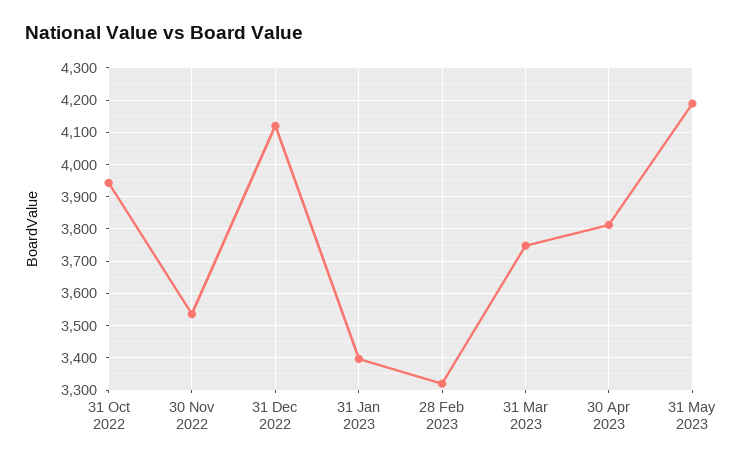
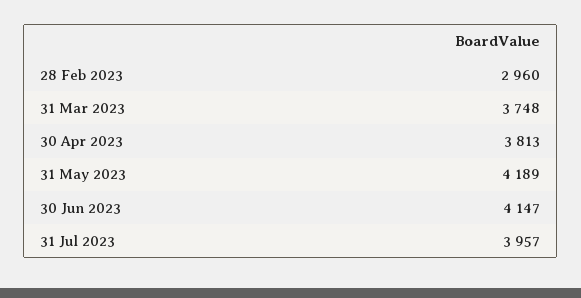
31 Oct 2022: 3940 -> none
30 Nov 2022: 3540 -> none
31 Dec 2022: 4120 -> none
31 Jan 2023: 3400 -> none
28 Feb 2023: 3320 -> 2960
30 Jun 2023: none -> 4147
31 Jul 2023: none -> 3957

